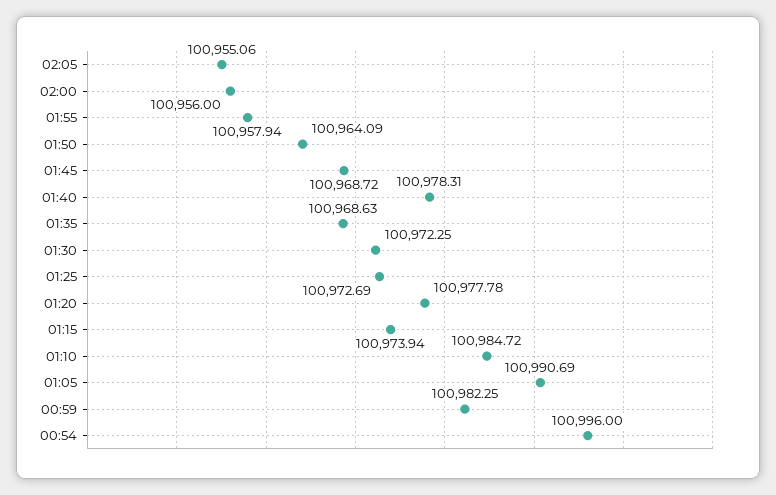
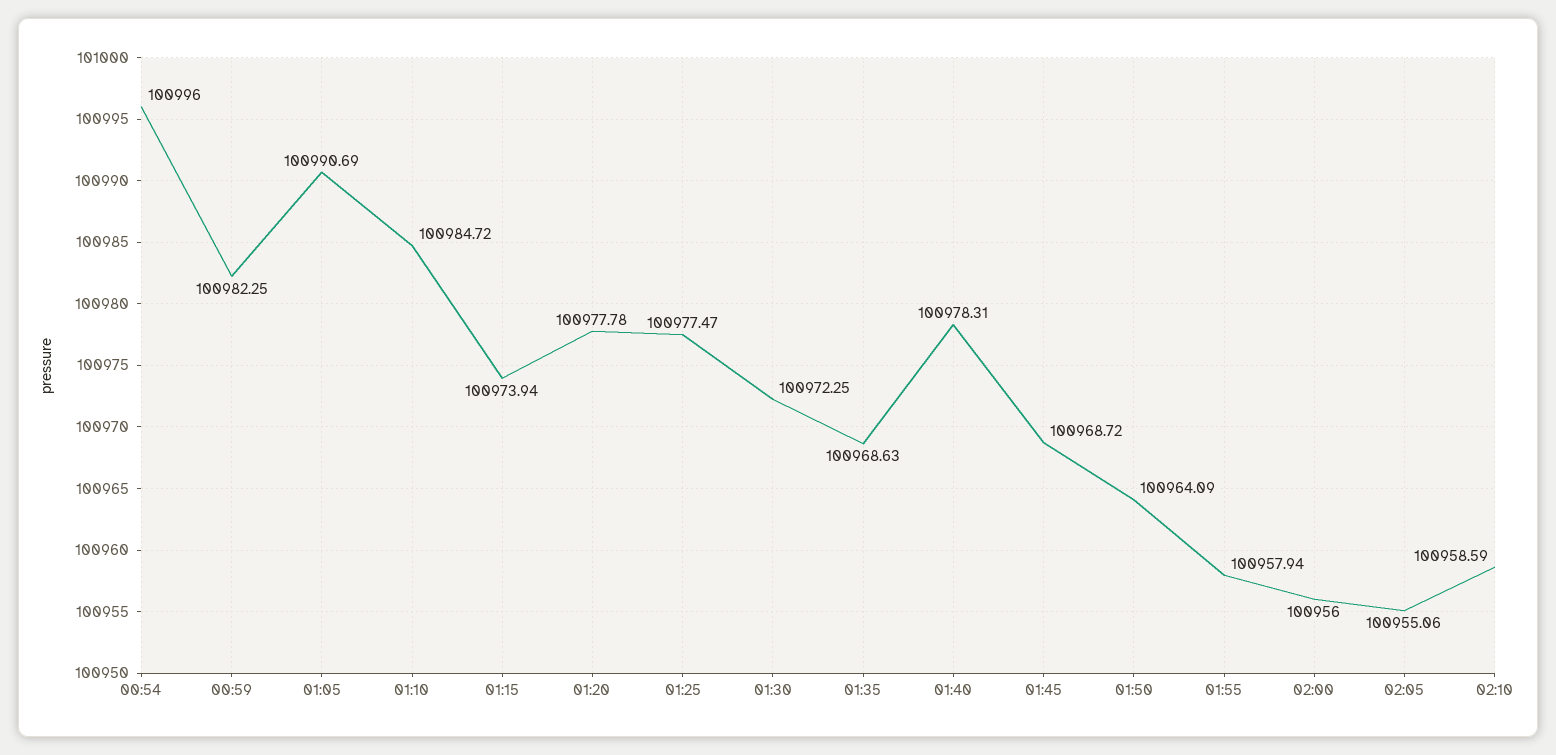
01:25: 100972.69 -> 100977.47
02:10: none -> 100958.59

